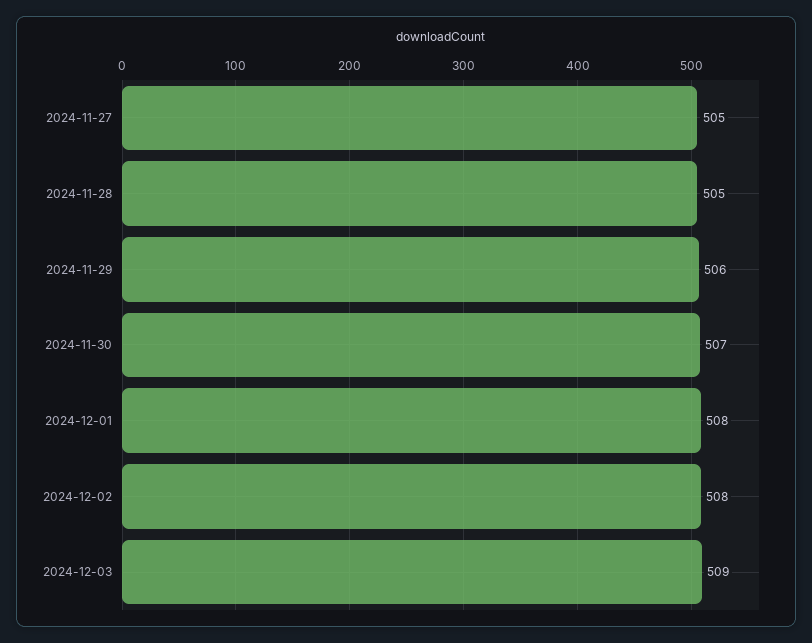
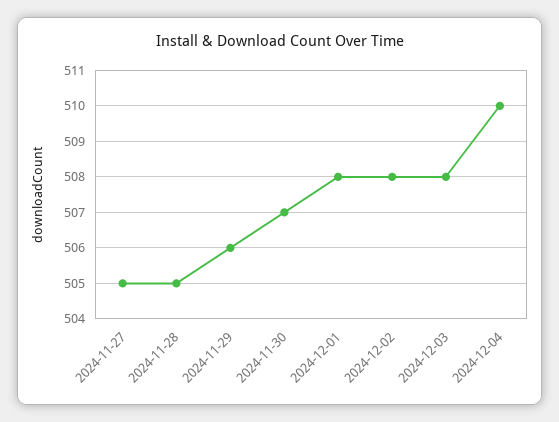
2024-12-03: 509 -> 508
2024-12-04: none -> 510

